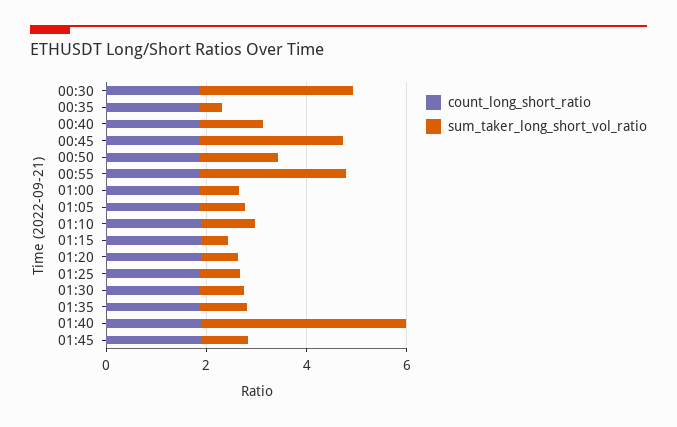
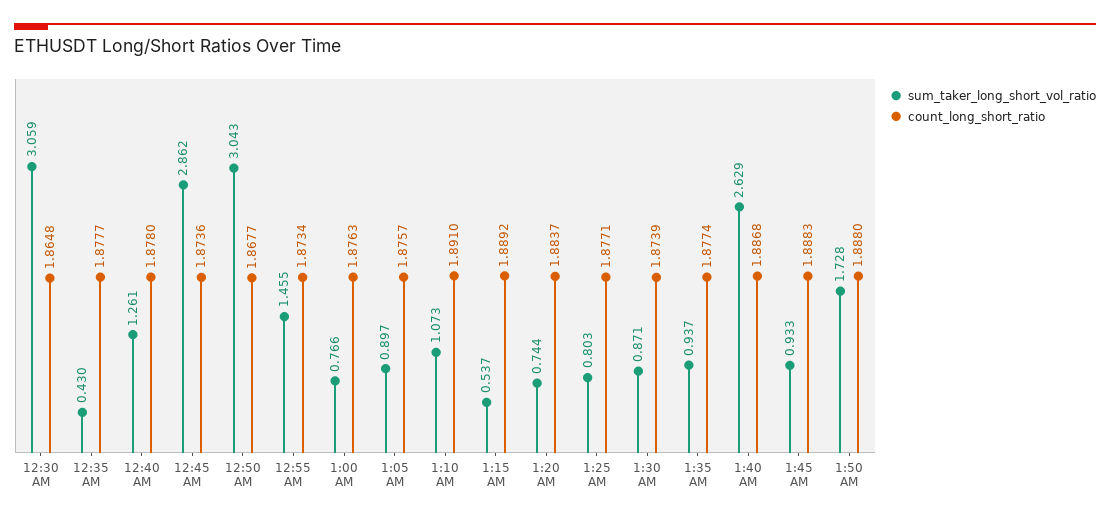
sum_taker_long_short_vol_ratio, 00:50: 1.5 -> 3.043
sum_taker_long_short_vol_ratio, 00:55: 3 -> 1.455
sum_taker_long_short_vol_ratio, 01:40: 4 -> 2.629
sum_taker_long_short_vol_ratio, 1:50 AM: none -> 1.728
count_long_short_ratio, 1:50 AM: none -> 1.888

